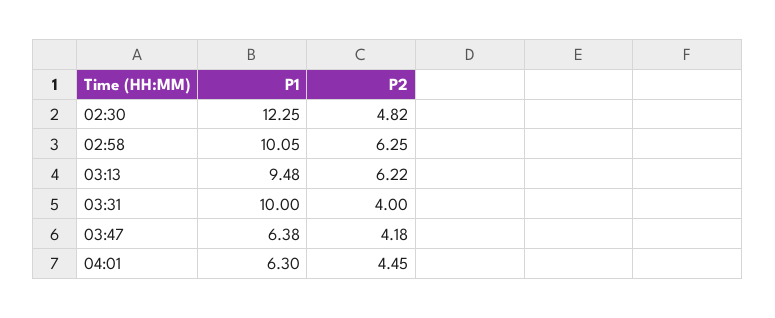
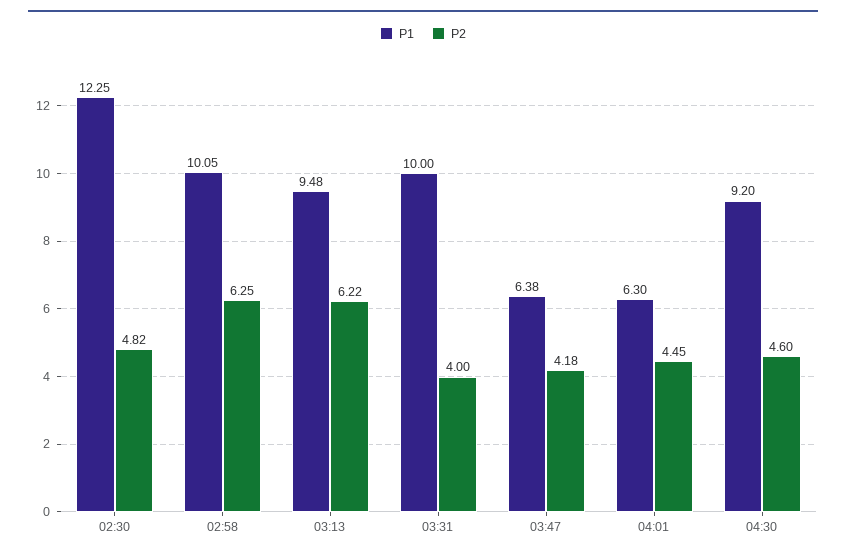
P1, 04:30: none -> 9.2
P2, 04:30: none -> 4.6

